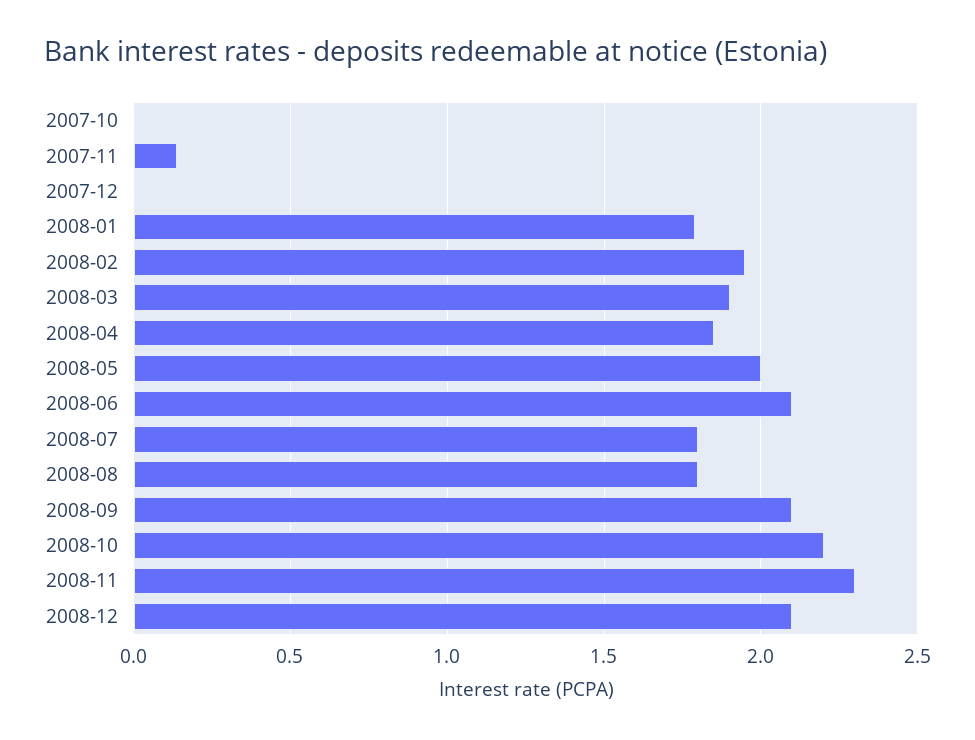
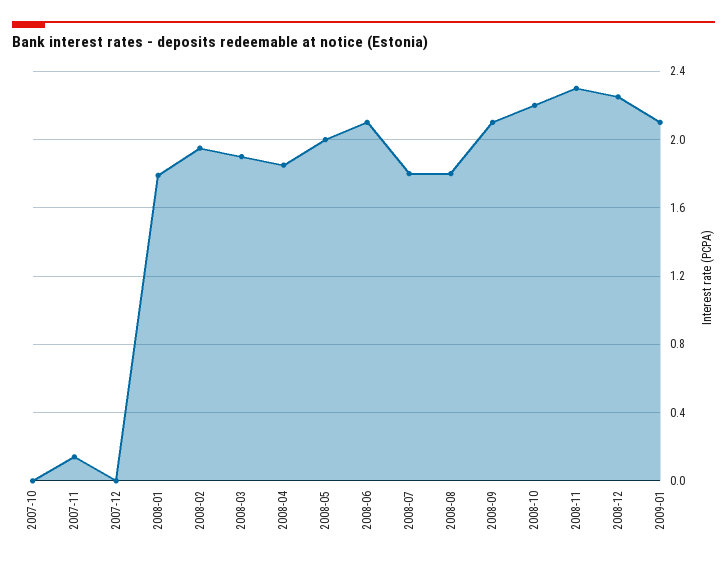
2008-12: 2.1 -> 2.25
2009-01: none -> 2.1

